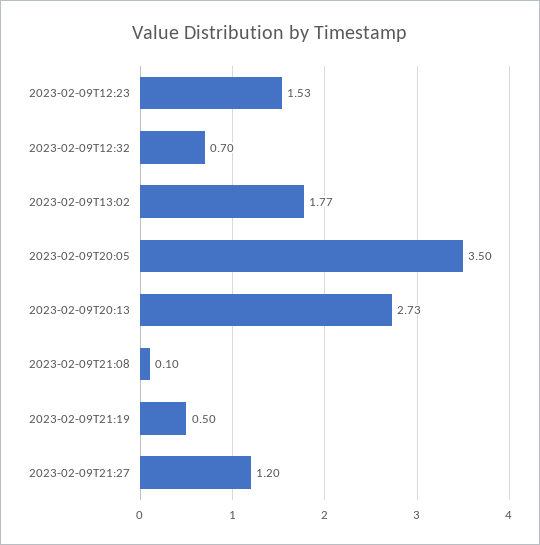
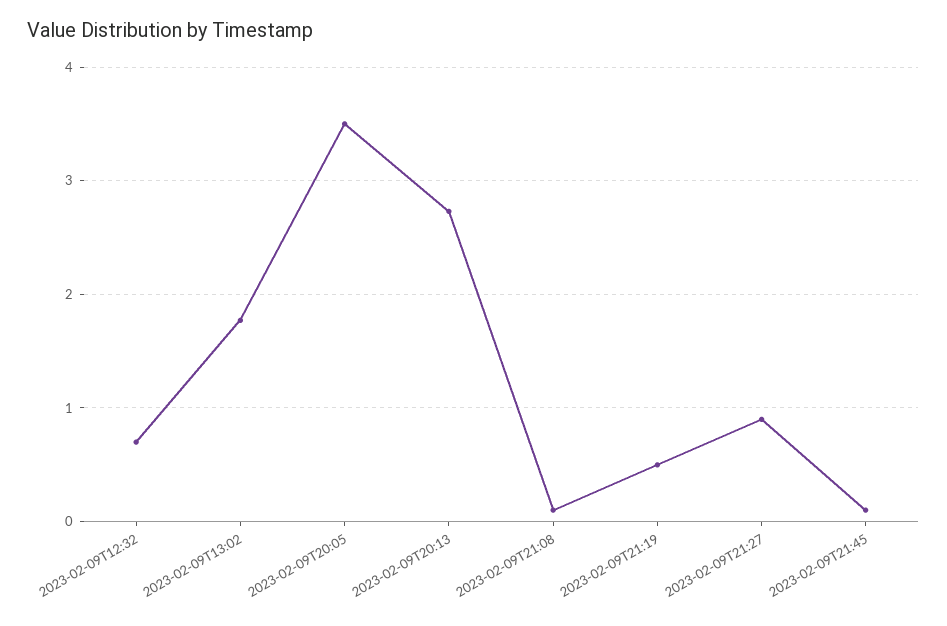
2023-02-09T12:23: 1.53 -> none
2023-02-09T21:27: 1.2 -> 0.9
2023-02-09T21:45: none -> 0.1

